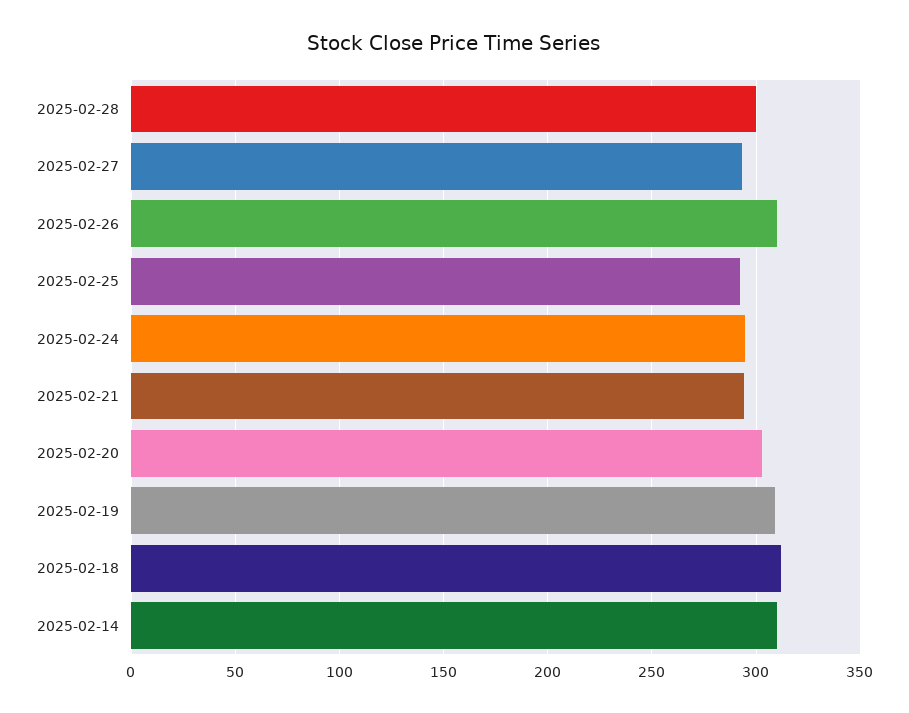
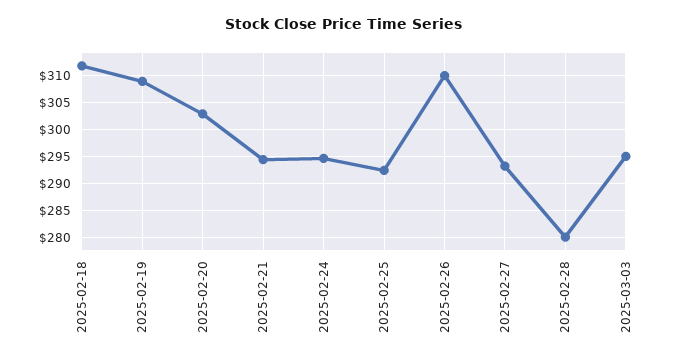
2025-02-28: 300 -> 280
2025-02-14: 310 -> none
2025-03-03: none -> 295

